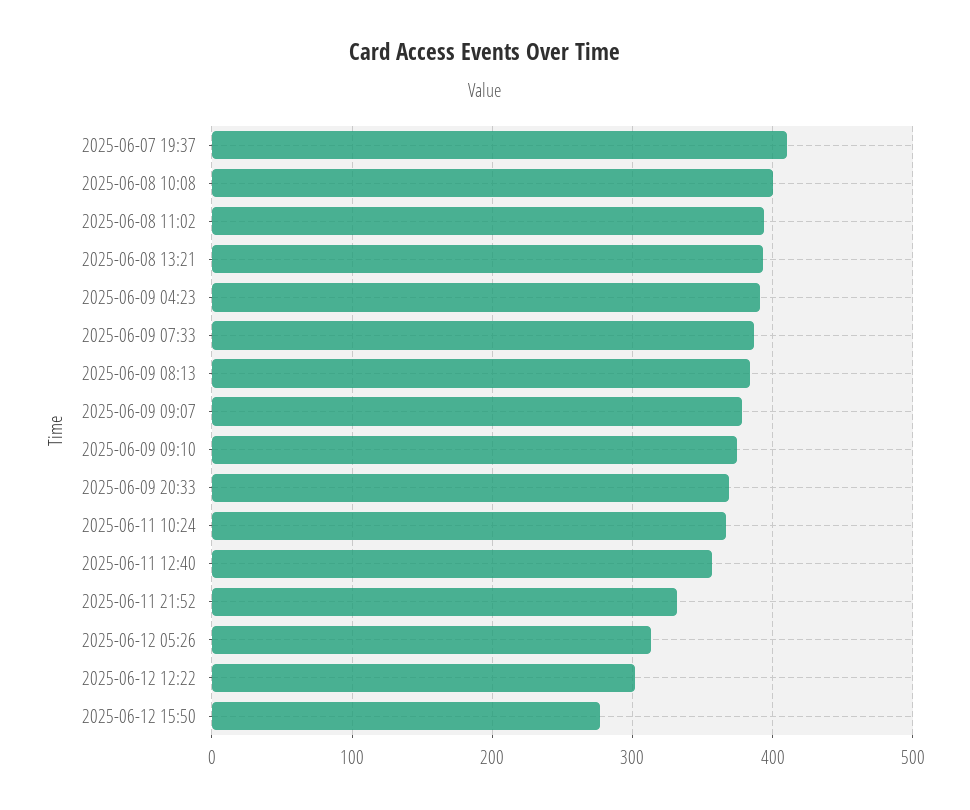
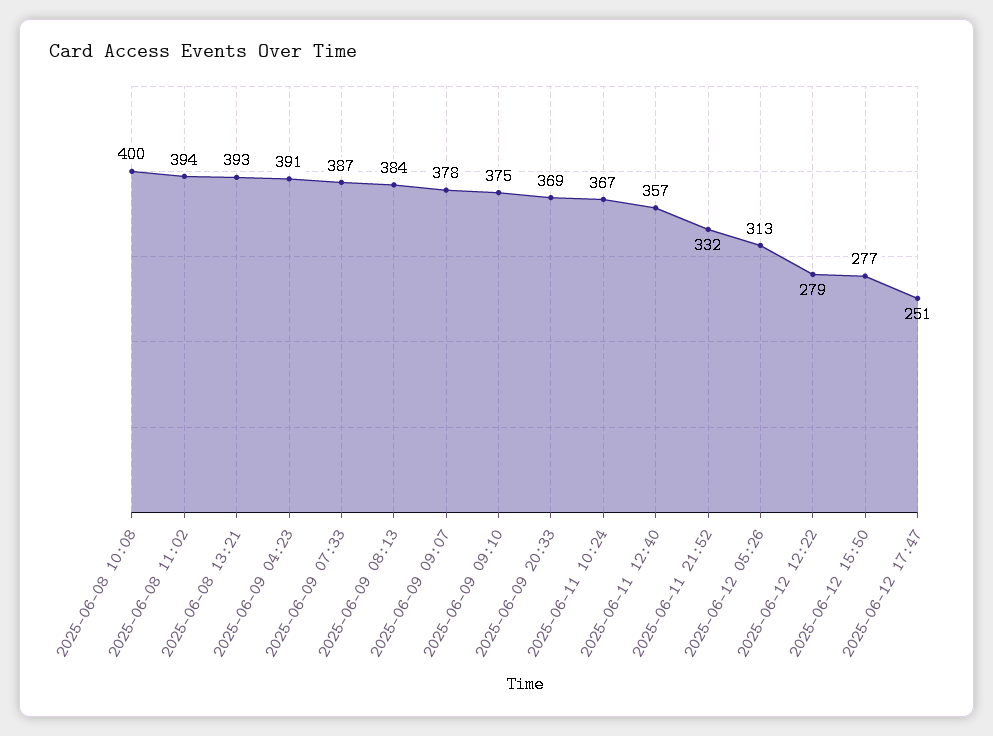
2025-06-07 19:37: 410 -> none
2025-06-12 12:22: 300 -> 279
2025-06-12 17:47: none -> 251

